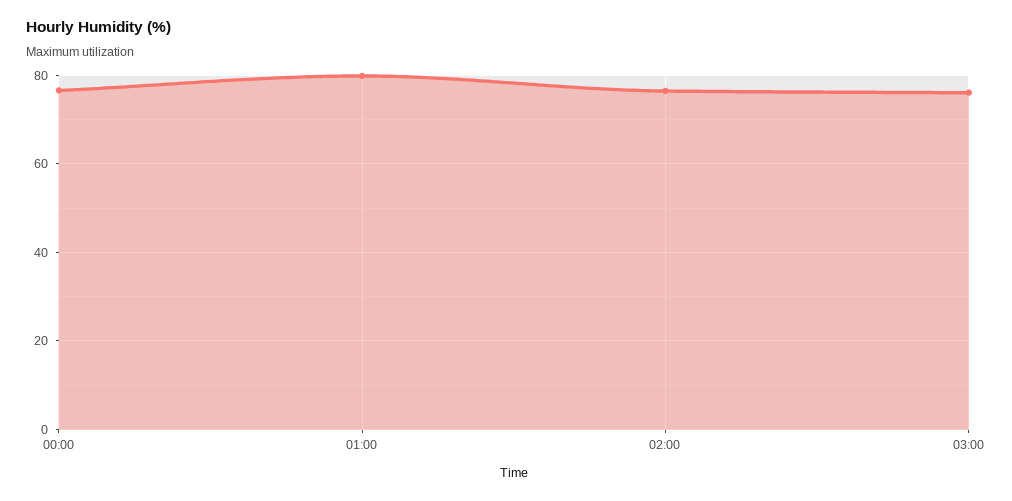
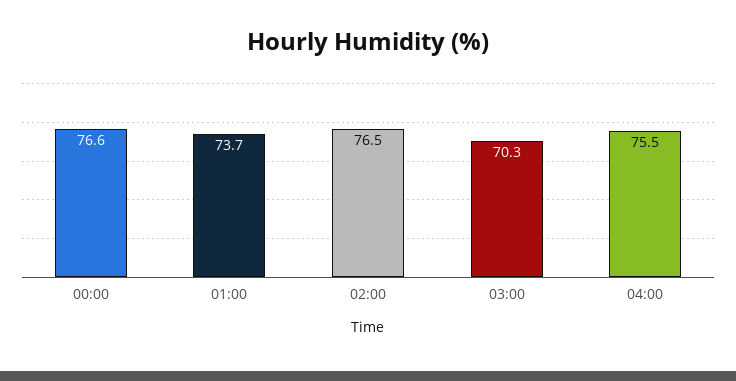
01:00: 80 -> 73.7
03:00: 76 -> 70.3
04:00: none -> 75.5

